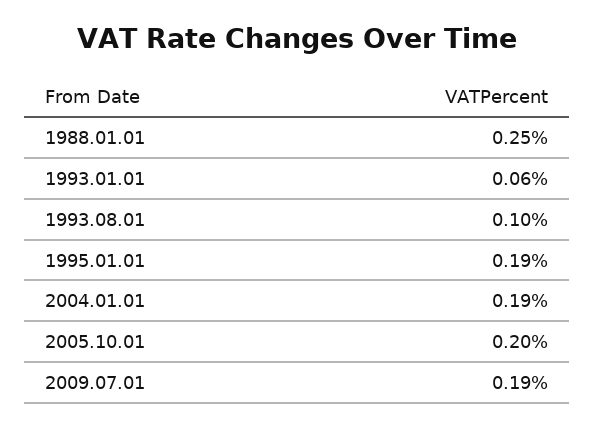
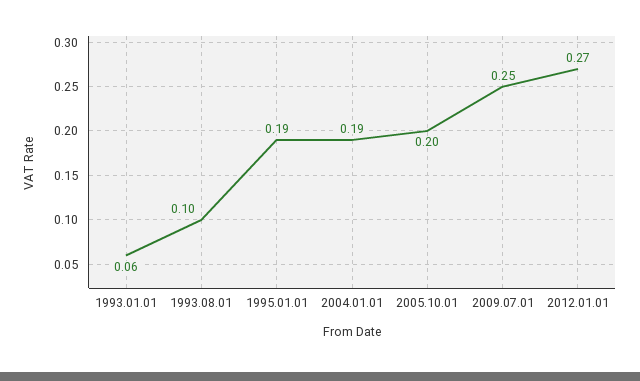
1988.01.01: 0.25 -> none
2009.07.01: 0.19 -> 0.25
2012.01.01: none -> 0.27

